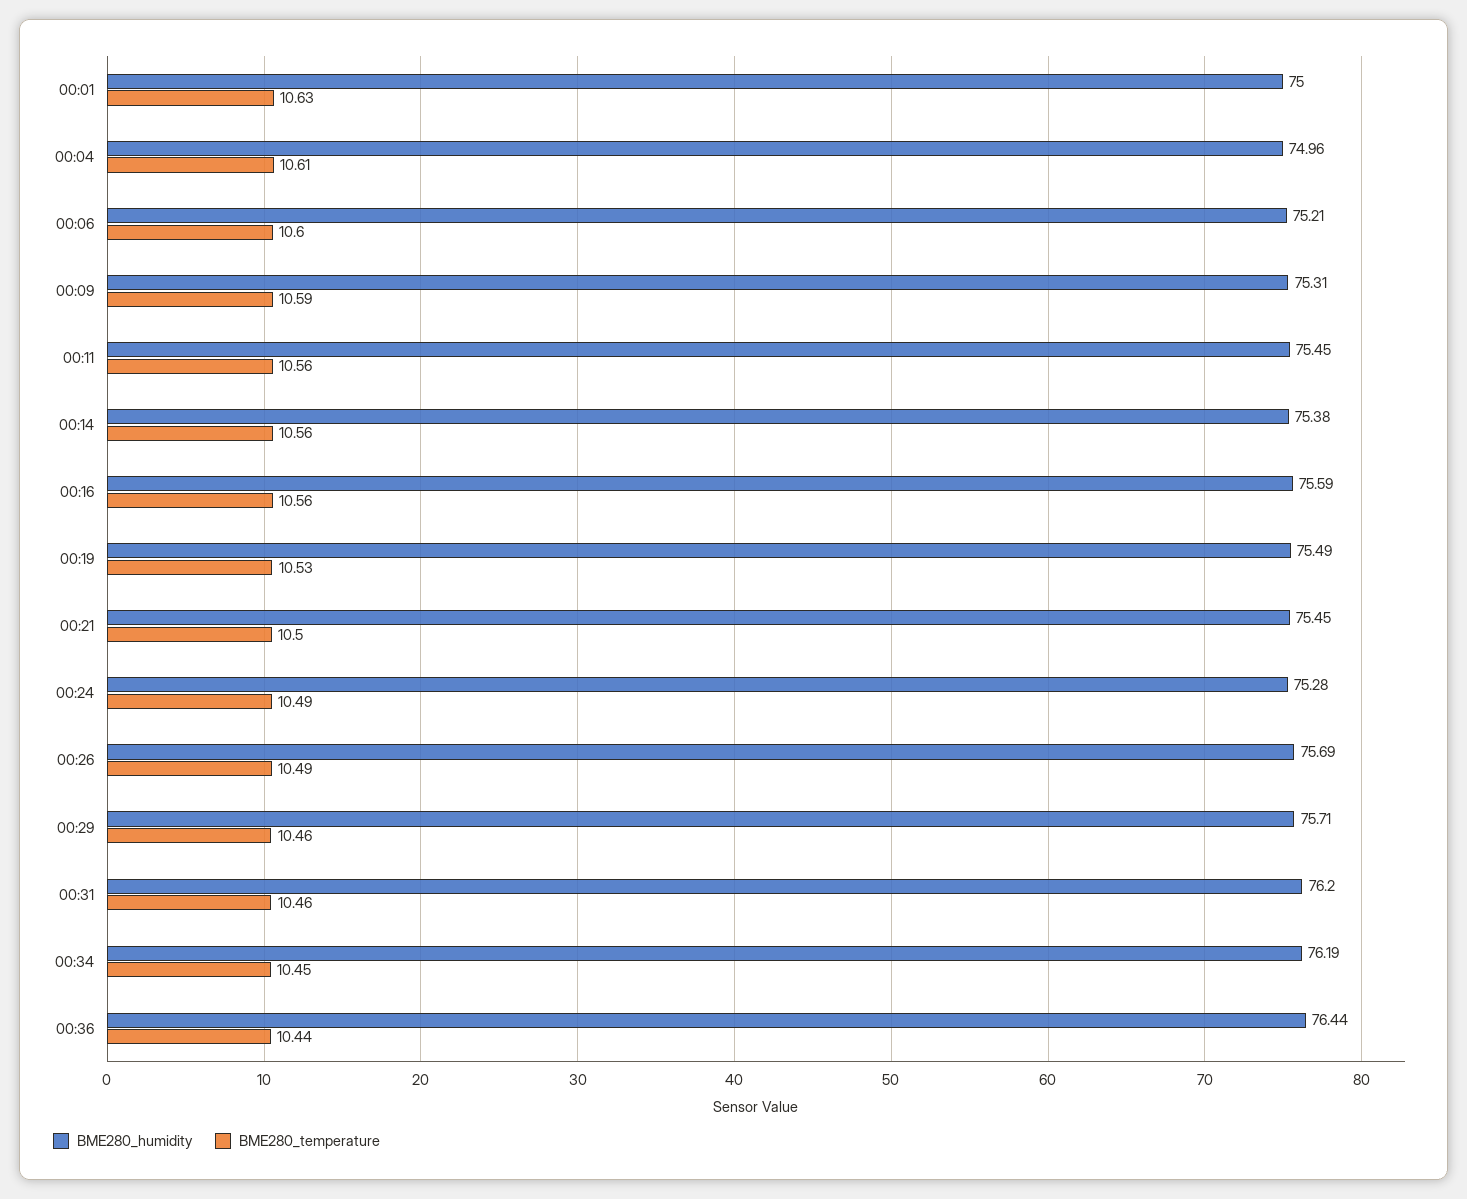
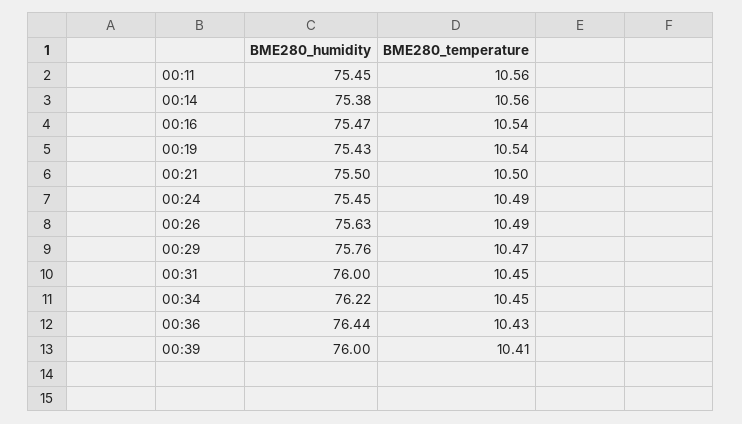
BME280_humidity, 00:01: 75 -> none
BME280_temperature, 00:01: 10.63 -> none
BME280_humidity, 00:04: 74.96 -> none
BME280_temperature, 00:04: 10.61 -> none
BME280_humidity, 00:06: 75.21 -> none
BME280_temperature, 00:06: 10.6 -> none
BME280_humidity, 00:09: 75.31 -> none
BME280_temperature, 00:09: 10.59 -> none
BME280_humidity, 00:16: 75.59 -> 75.47
BME280_temperature, 00:16: 10.56 -> 10.54
BME280_humidity, 00:19: 75.49 -> 75.43
BME280_temperature, 00:19: 10.53 -> 10.54
BME280_humidity, 00:21: 75.45 -> 75.5
BME280_humidity, 00:24: 75.28 -> 75.45
BME280_humidity, 00:26: 75.69 -> 75.63
BME280_humidity, 00:29: 75.71 -> 75.76
BME280_temperature, 00:29: 10.46 -> 10.47
BME280_humidity, 00:31: 76.2 -> 76
BME280_temperature, 00:31: 10.46 -> 10.45
BME280_humidity, 00:34: 76.19 -> 76.22
BME280_temperature, 00:36: 10.44 -> 10.43
BME280_humidity, 00:39: none -> 76
BME280_temperature, 00:39: none -> 10.41

